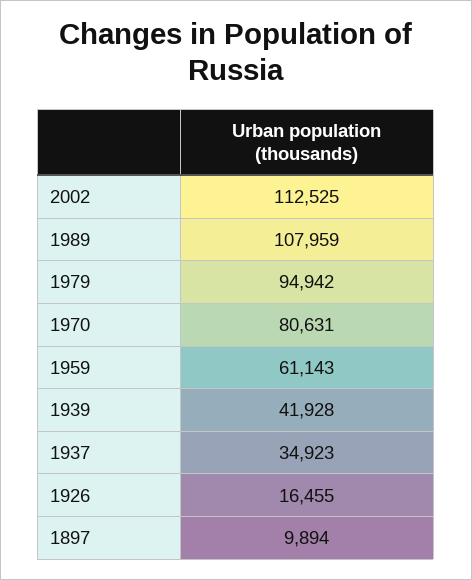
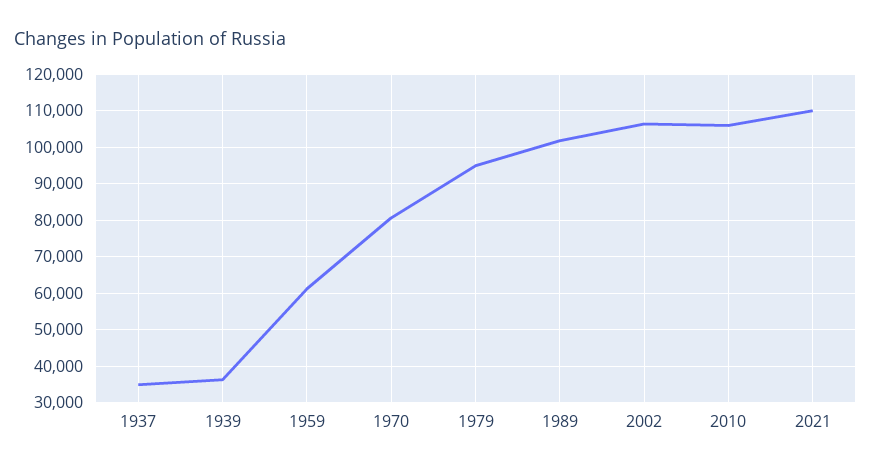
2002: 112525 -> 106000
1989: 107959 -> 102000
1939: 41928 -> 36000
1926: 16455 -> none
1897: 9894 -> none
2010: none -> 106000
2021: none -> 110000

